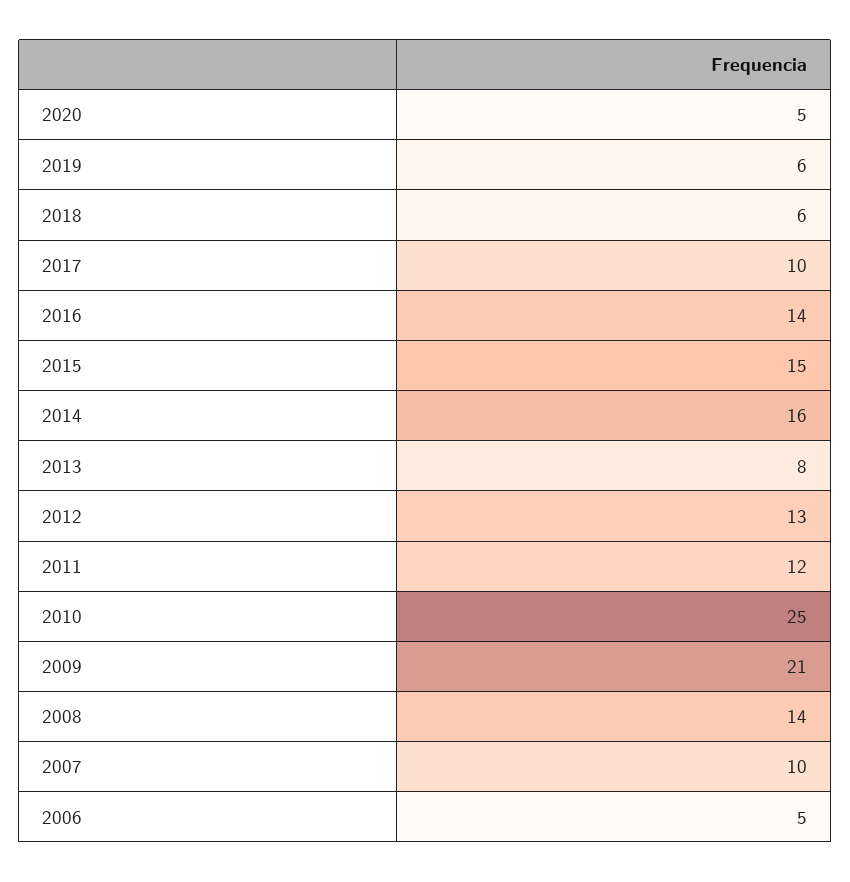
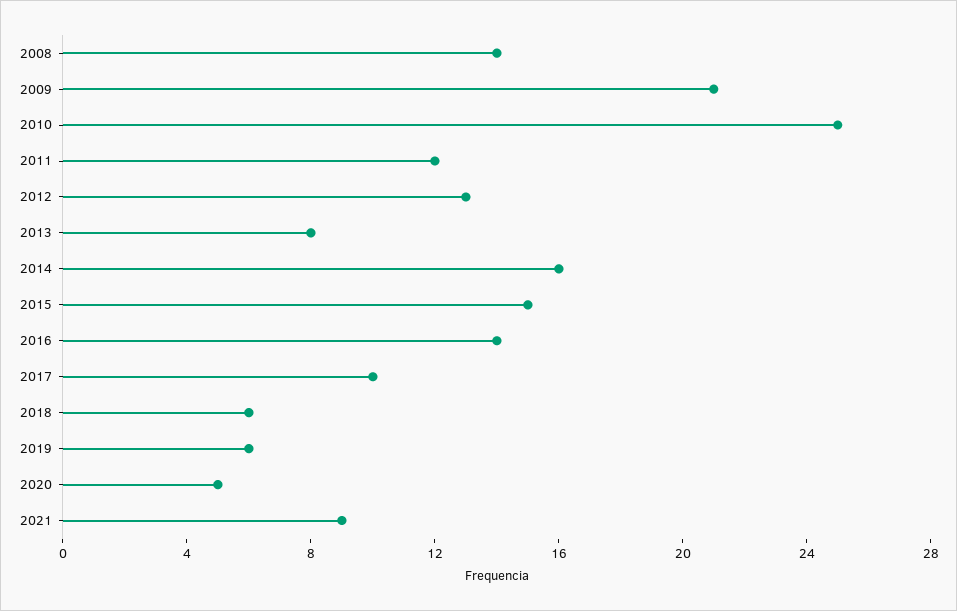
2007: 10 -> none
2006: 5 -> none
2021: none -> 9

